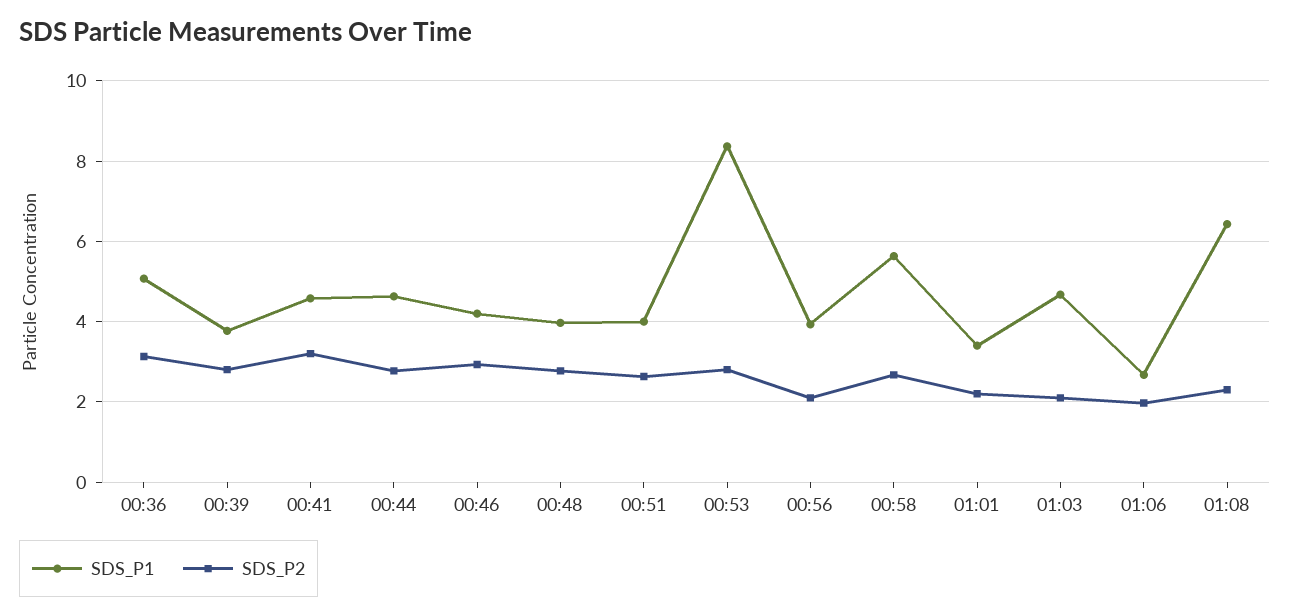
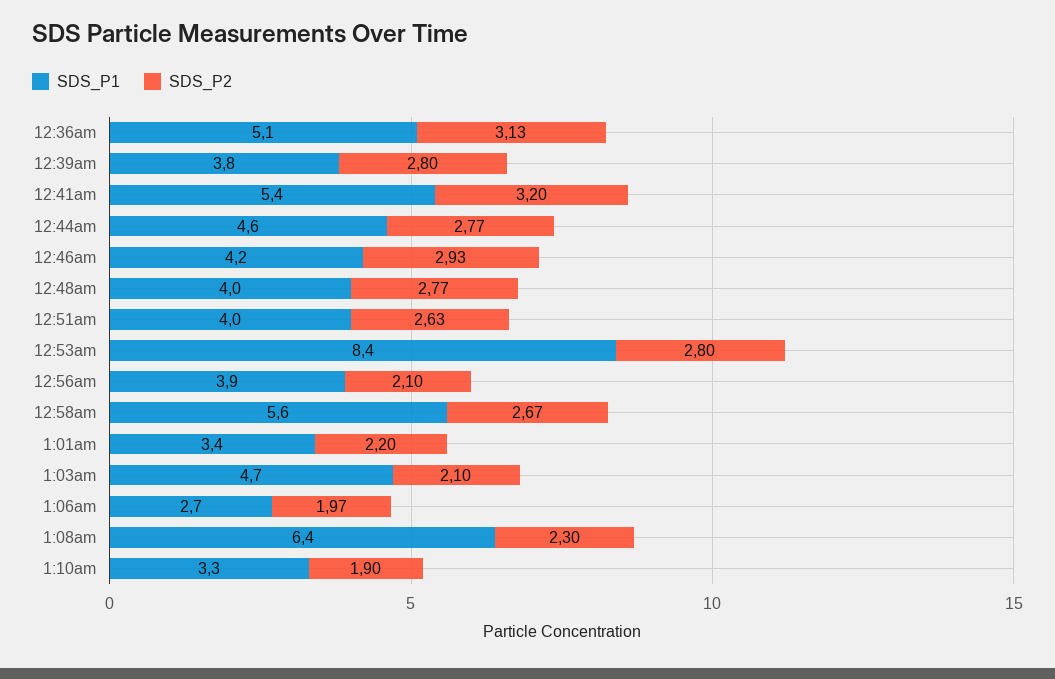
SDS_P1, 00:41: 4.6 -> 5.4
SDS_P1, 1:10am: none -> 3.3
SDS_P2, 1:10am: none -> 1.9

